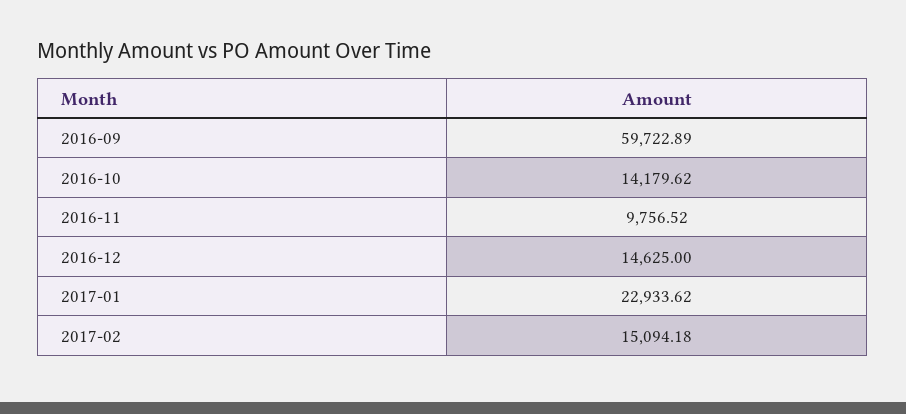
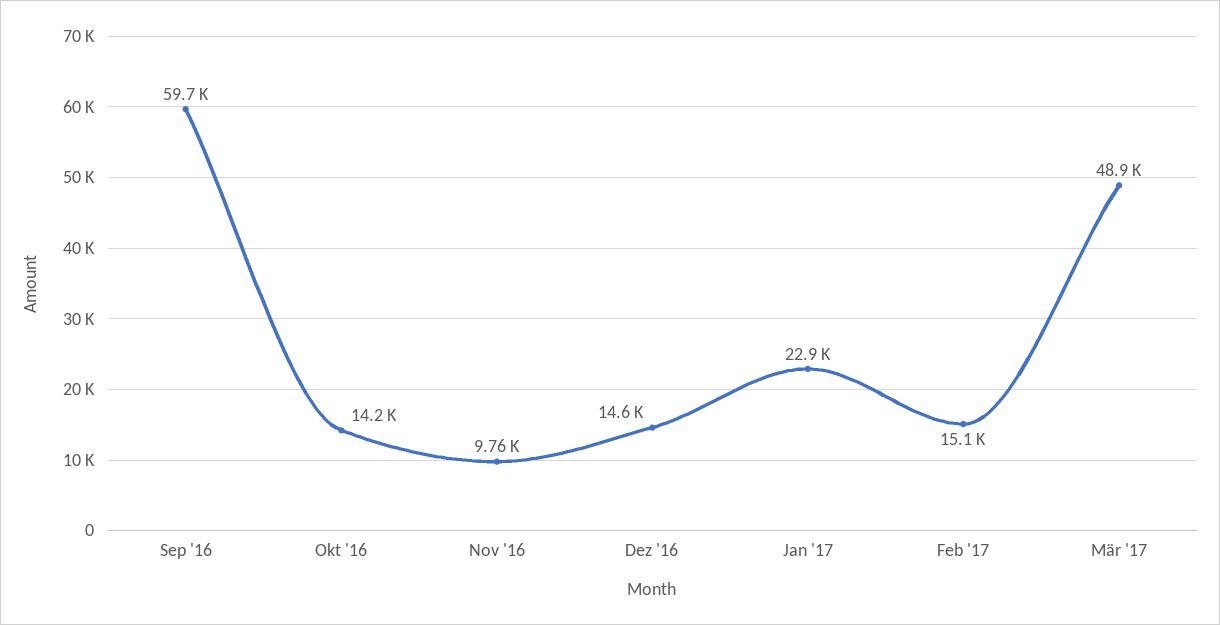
Mär '17: none -> 48900

